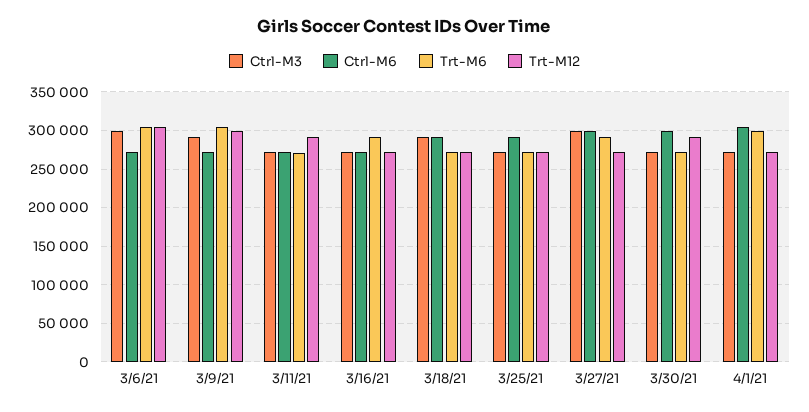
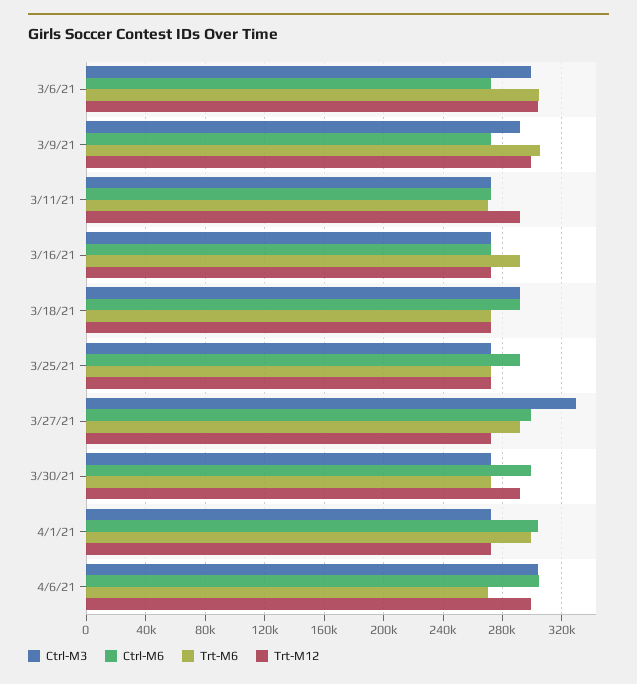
Ctrl-M3, 3/27/21: 300000 -> 330000
Ctrl-M3, 4/6/21: none -> 305000
Ctrl-M6, 4/6/21: none -> 305000
Trt-M6, 4/6/21: none -> 270000
Trt-M12, 4/6/21: none -> 300000

